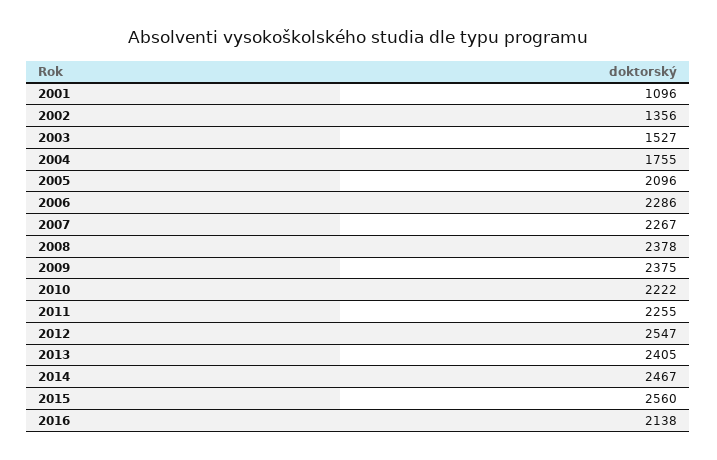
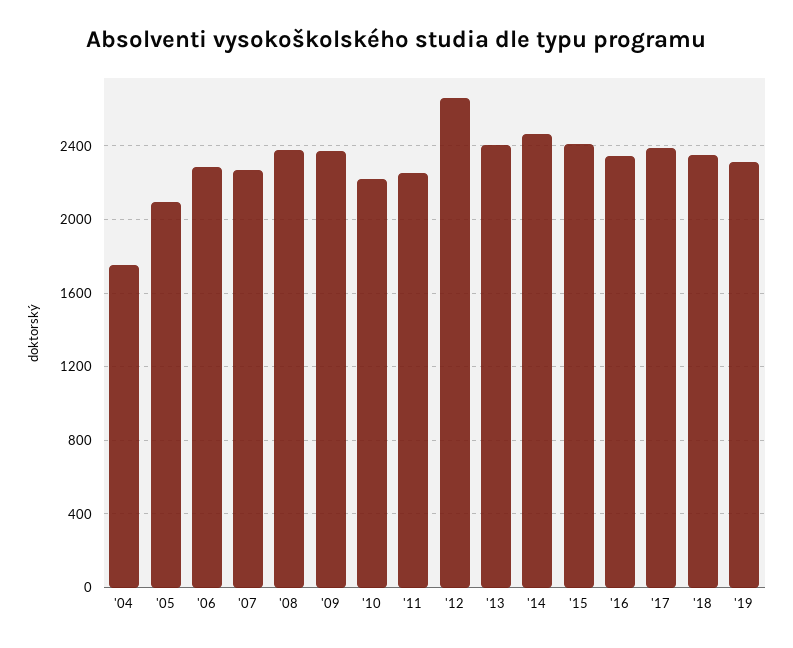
2001: 1096 -> none
2002: 1356 -> none
2003: 1527 -> none
2012: 2547 -> 2650
2015: 2560 -> 2400
2016: 2138 -> 2350
'17: none -> 2400
'18: none -> 2350
'19: none -> 2300

